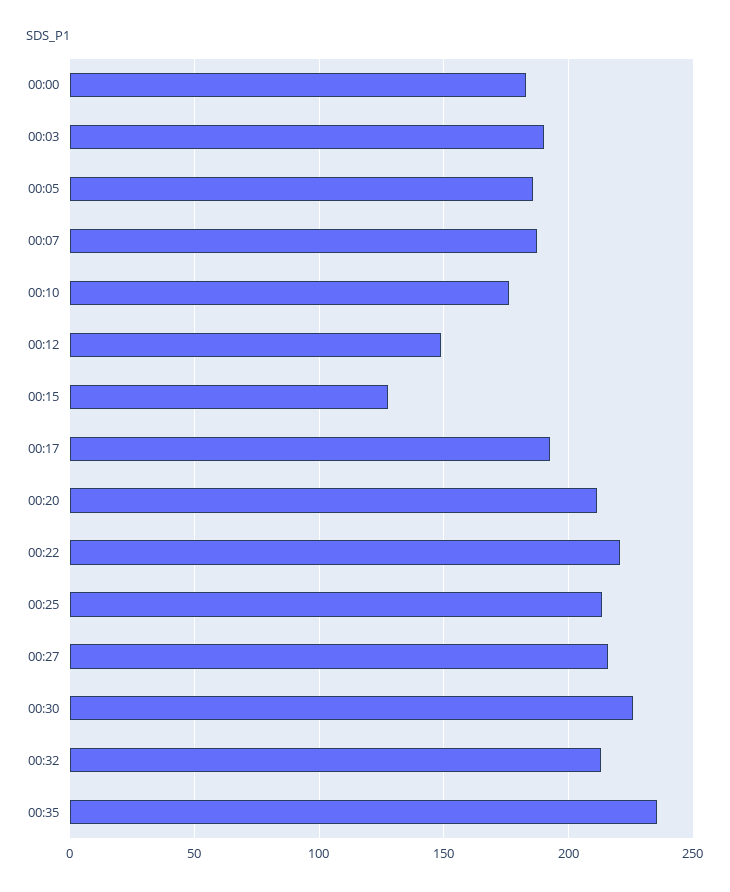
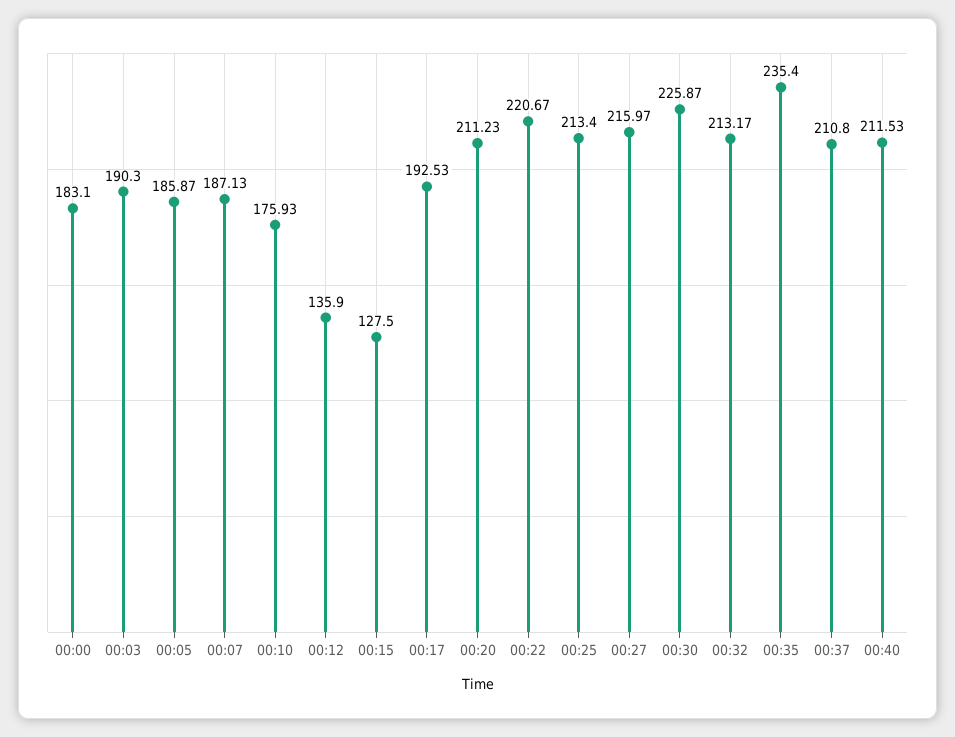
00:12: 150 -> 135.9
00:37: none -> 210.8
00:40: none -> 211.53

